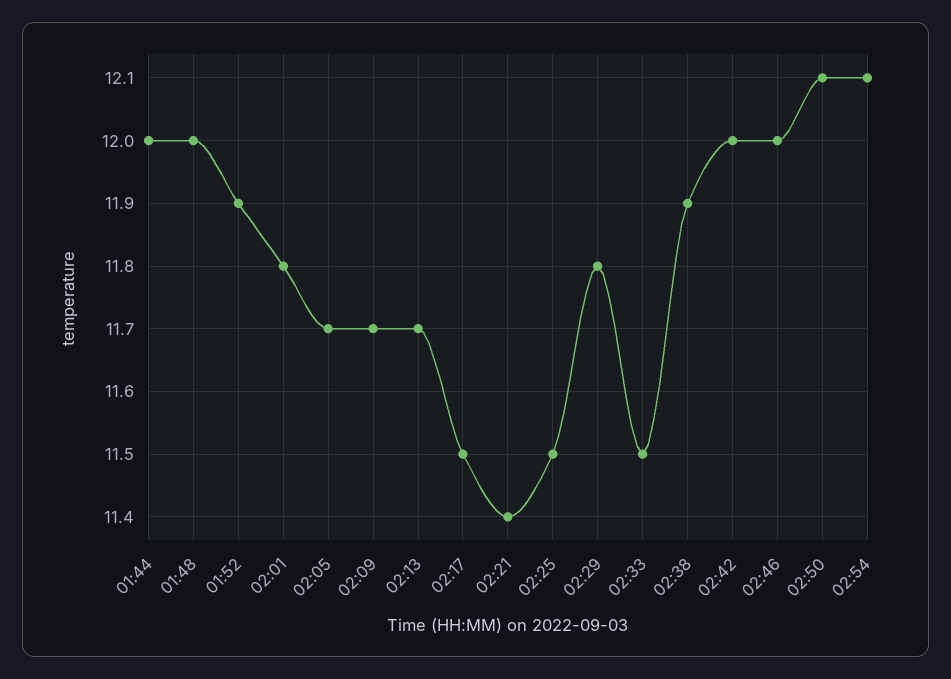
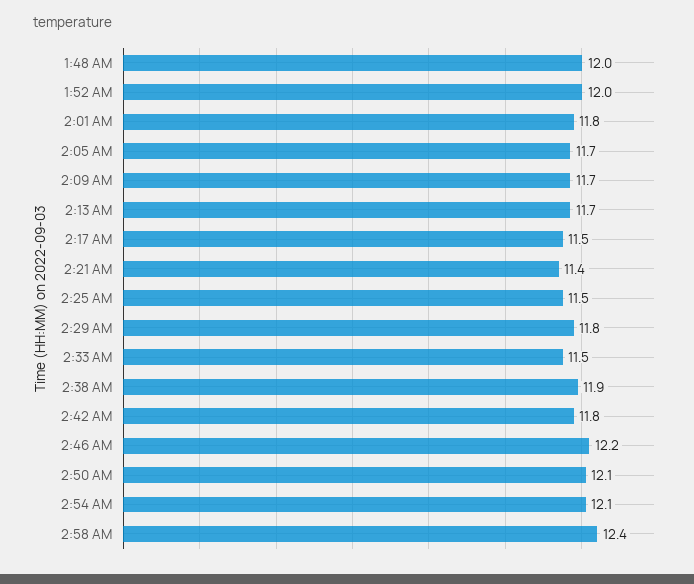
01:44: 12 -> none
01:52: 11.9 -> 12
02:42: 12 -> 11.8
02:46: 12 -> 12.2
2:58 AM: none -> 12.4

